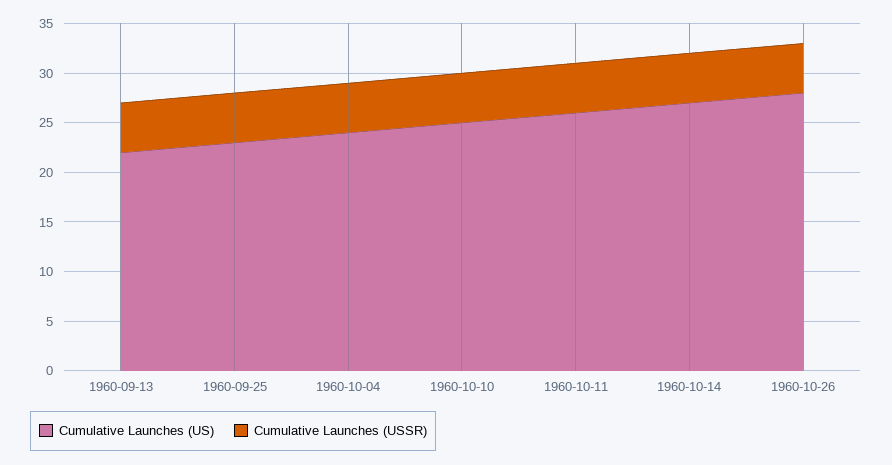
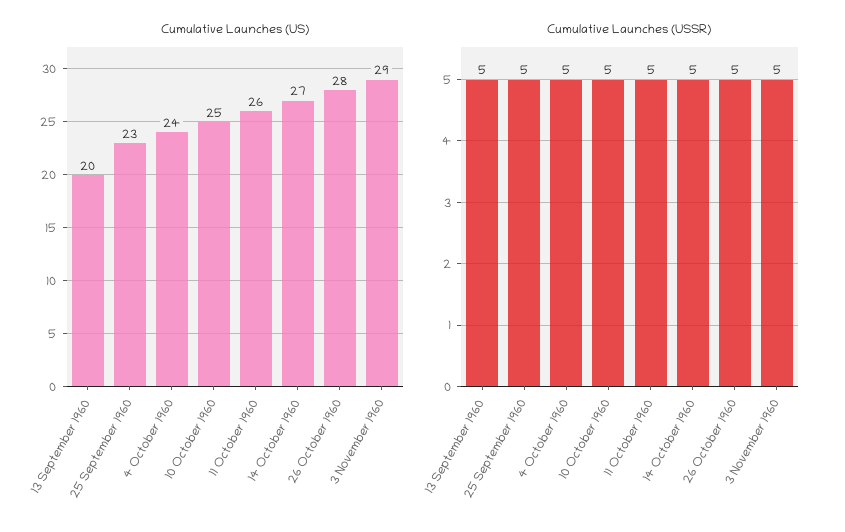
Cumulative Launches (US), 1960-09-13: 22 -> 20
Cumulative Launches (US), 3 November 1960: none -> 29
Cumulative Launches (USSR), 3 November 1960: none -> 5

